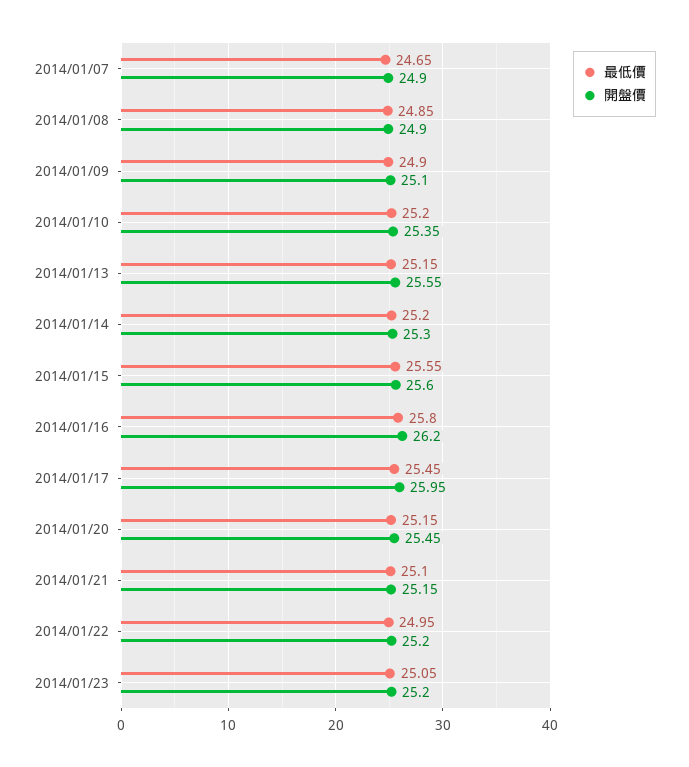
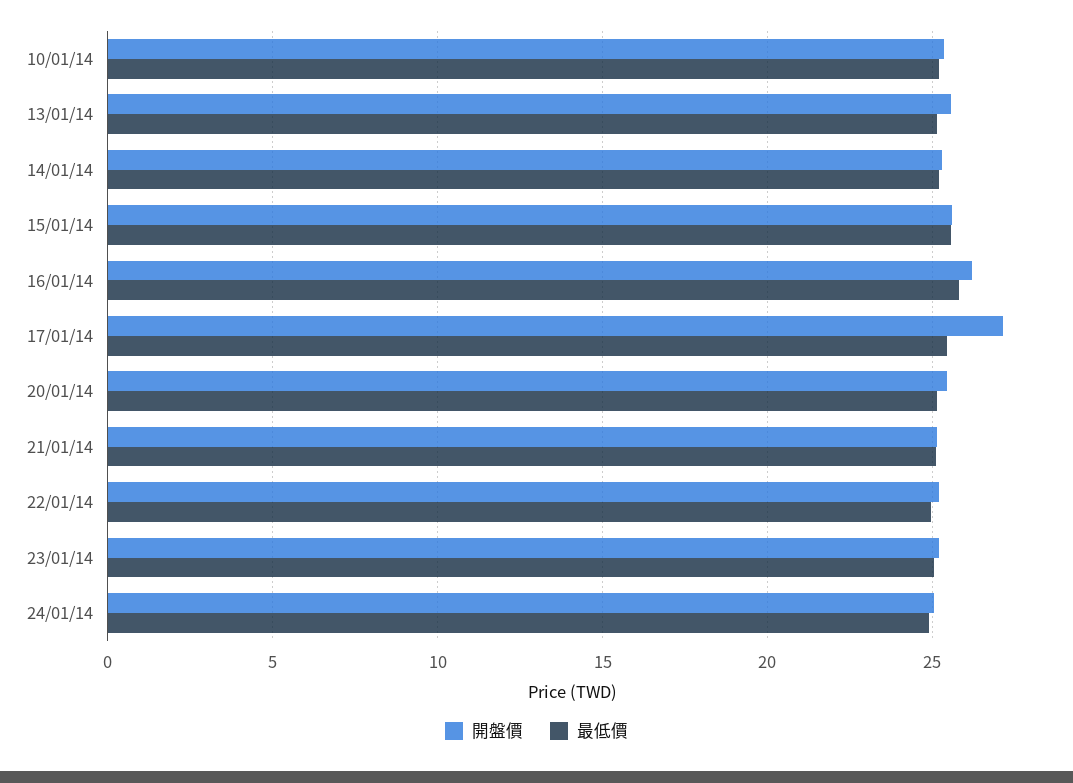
最低價, 2014/01/07: 24.65 -> none
開盤價, 2014/01/07: 24.9 -> none
最低價, 2014/01/08: 24.85 -> none
開盤價, 2014/01/08: 24.9 -> none
最低價, 2014/01/09: 24.9 -> none
開盤價, 2014/01/09: 25.1 -> none
開盤價, 2014/01/17: 25.95 -> 27
開盤價, 24/01/14: none -> 25
最低價, 24/01/14: none -> 25

